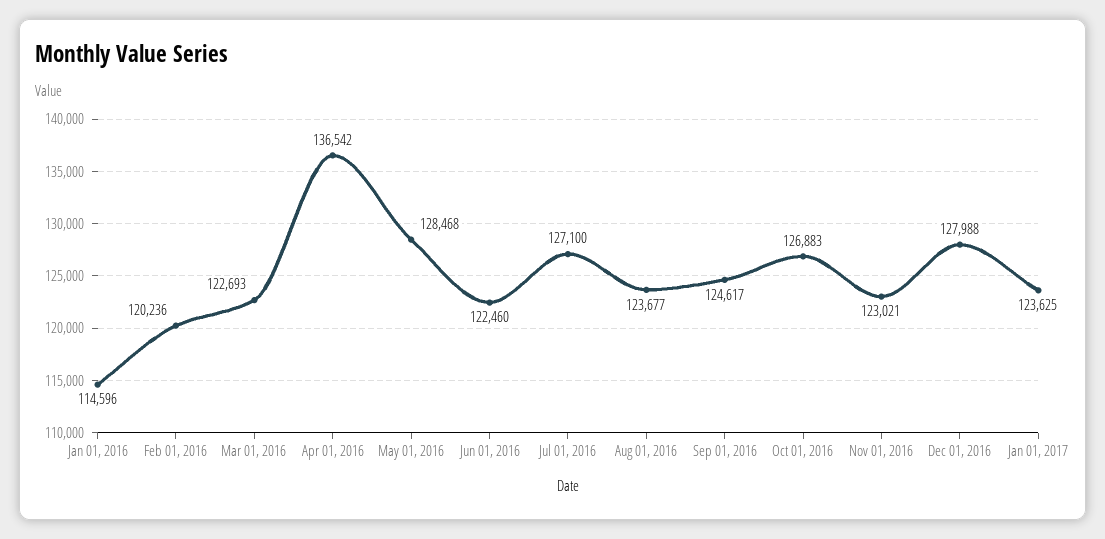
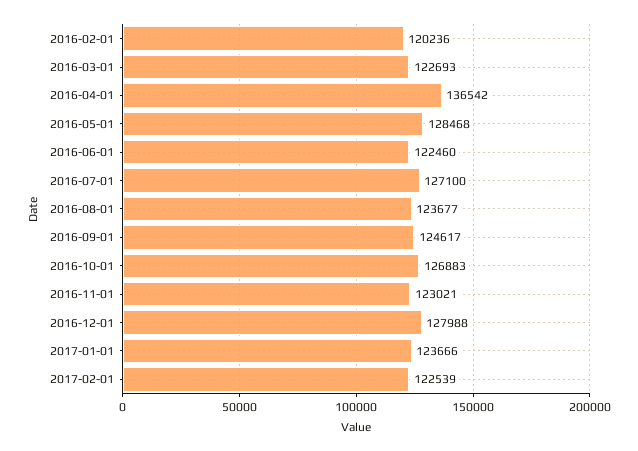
Jan 01, 2016: 114596 -> none
Jan 01, 2017: 123625 -> 123666
2017-02-01: none -> 122539

